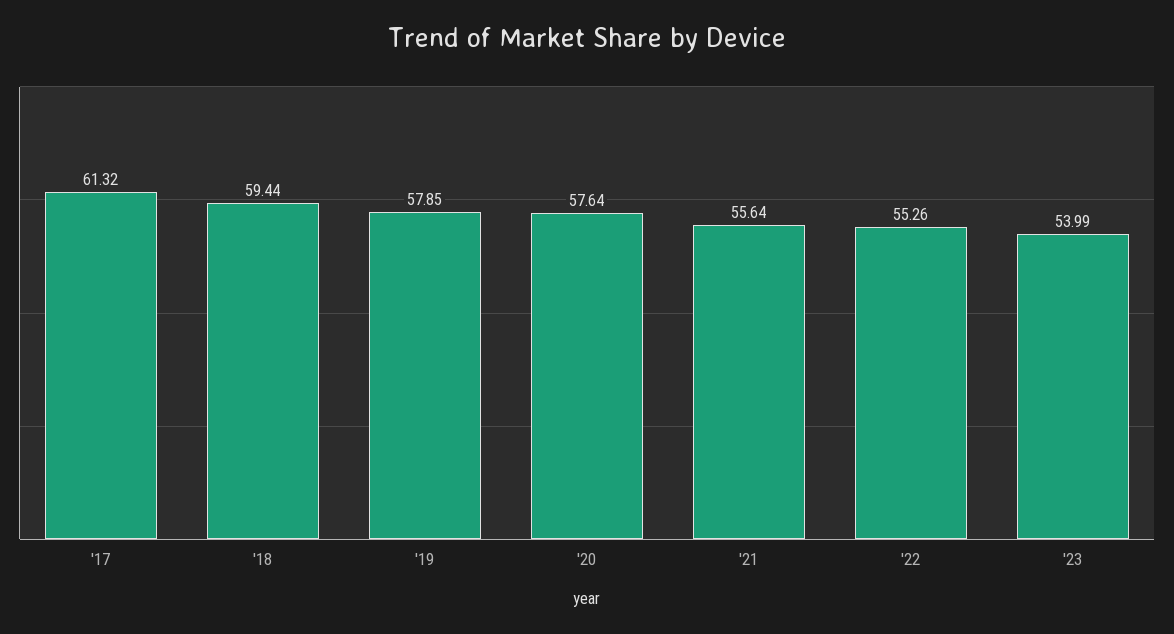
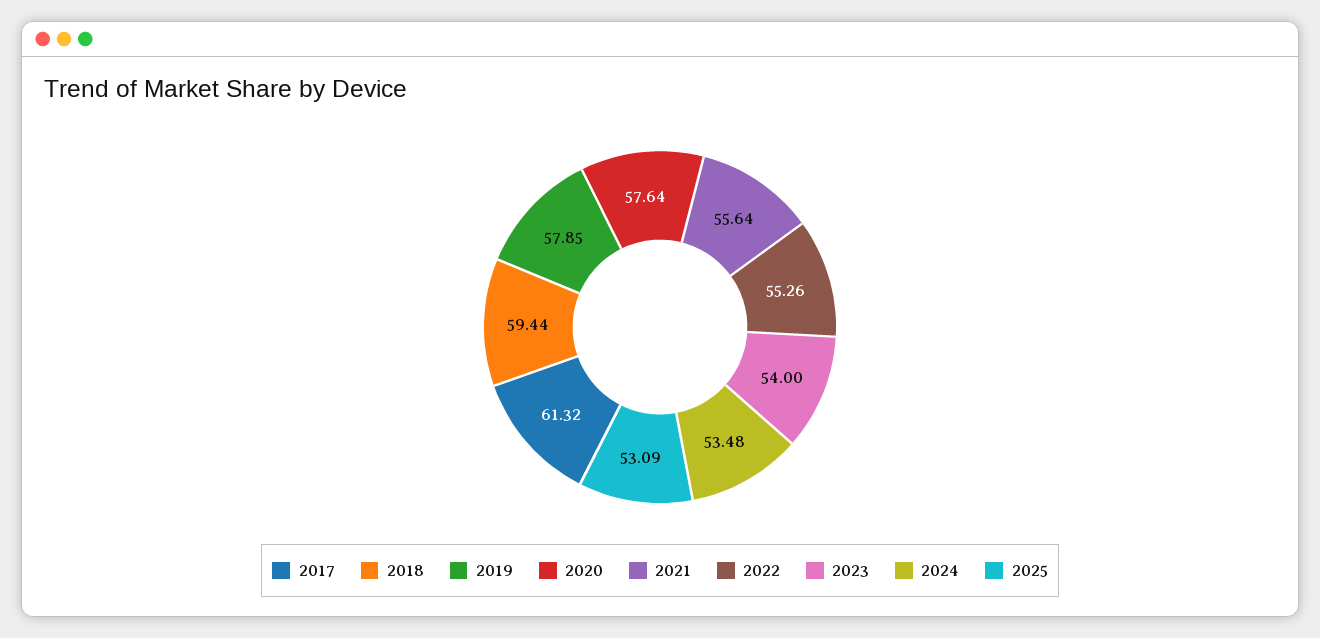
'23: 53.99 -> 54
2024: none -> 53.48
2025: none -> 53.09

